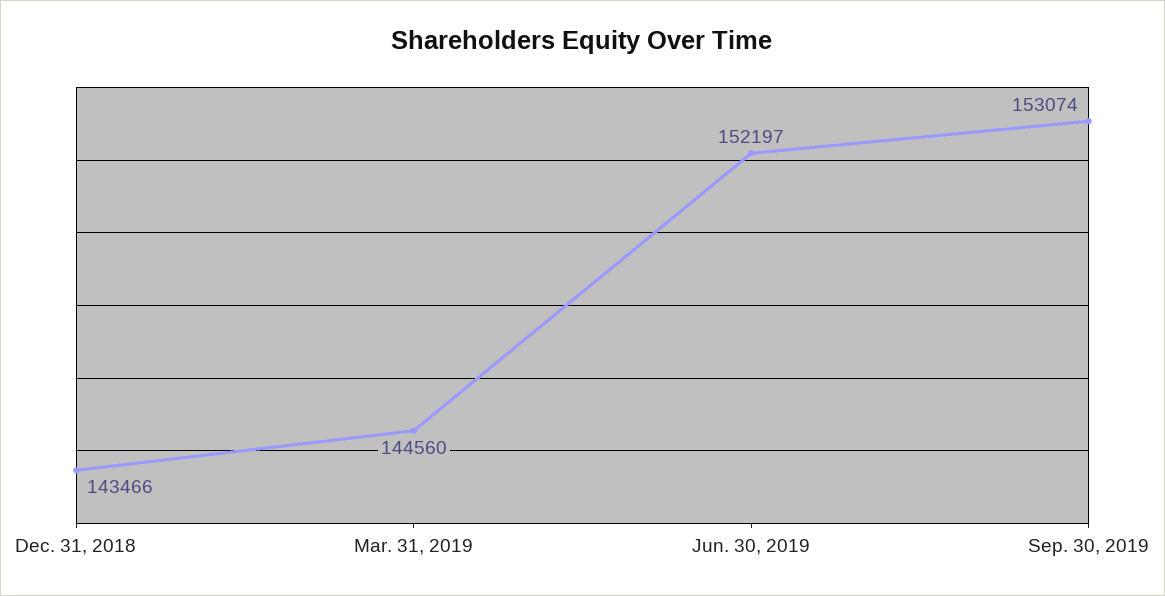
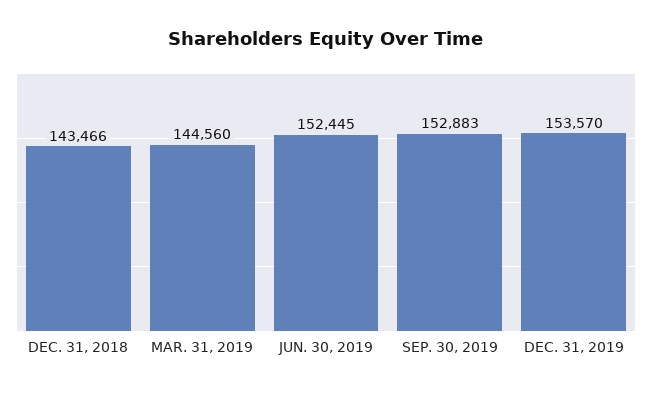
Jun. 30, 2019: 152197 -> 152445
Sep. 30, 2019: 153074 -> 152883
DEC. 31, 2019: none -> 153570

